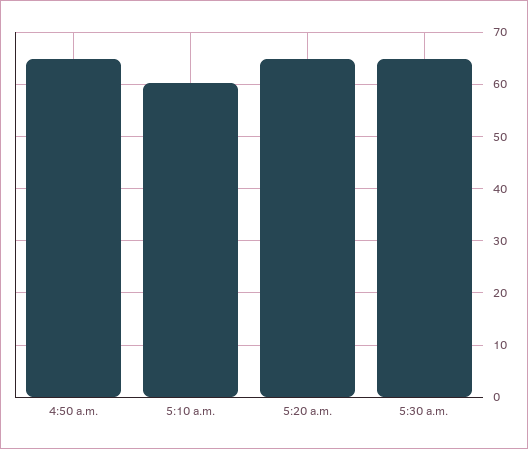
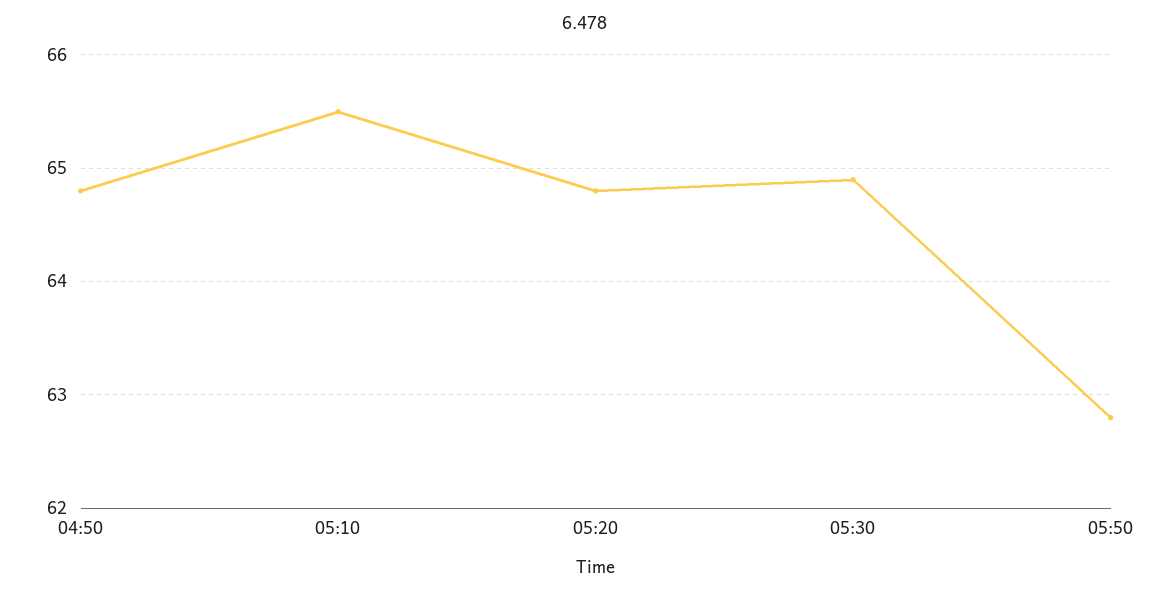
5:10 a.m.: 60 -> 65.5
05:50: none -> 62.8

